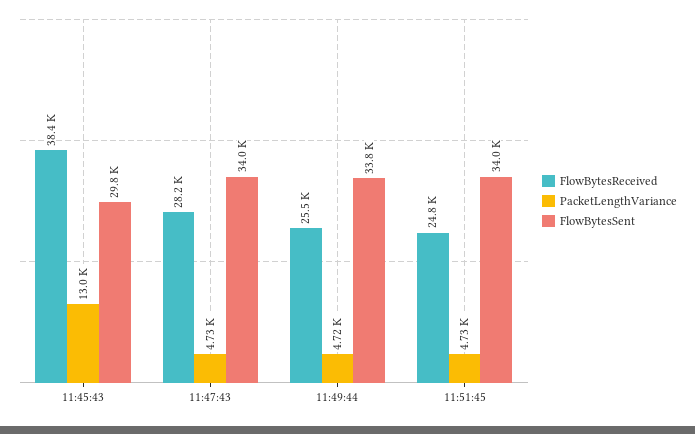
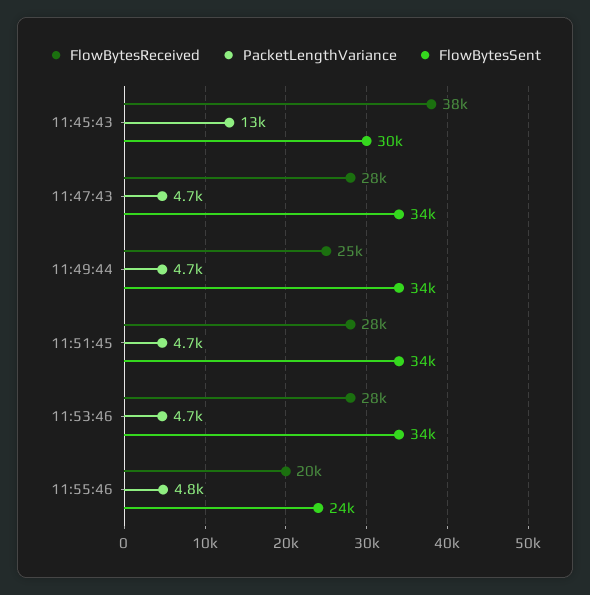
FlowBytesReceived, 11:51:45: 24800 -> 28000
FlowBytesReceived, 11:53:46: none -> 28000
PacketLengthVariance, 11:53:46: none -> 4700
FlowBytesSent, 11:53:46: none -> 34000
FlowBytesReceived, 11:55:46: none -> 20000
PacketLengthVariance, 11:55:46: none -> 4800
FlowBytesSent, 11:55:46: none -> 24000

